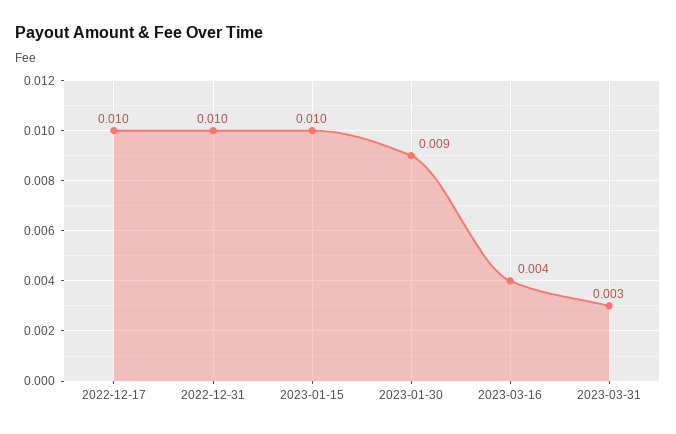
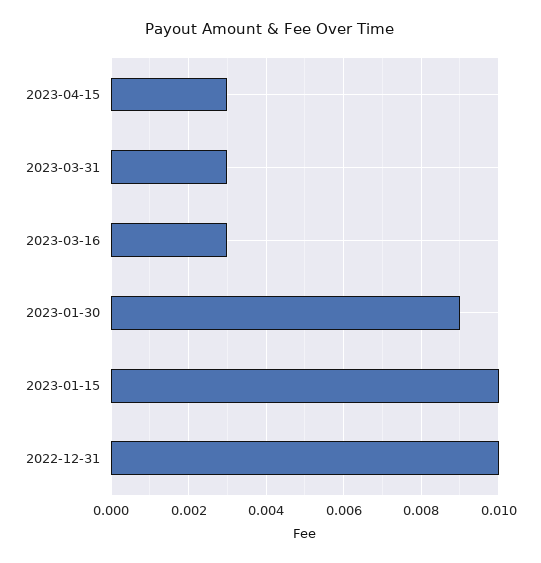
2022-12-17: 0.01 -> none
2023-03-16: 0.004 -> 0.003
2023-04-15: none -> 0.003

